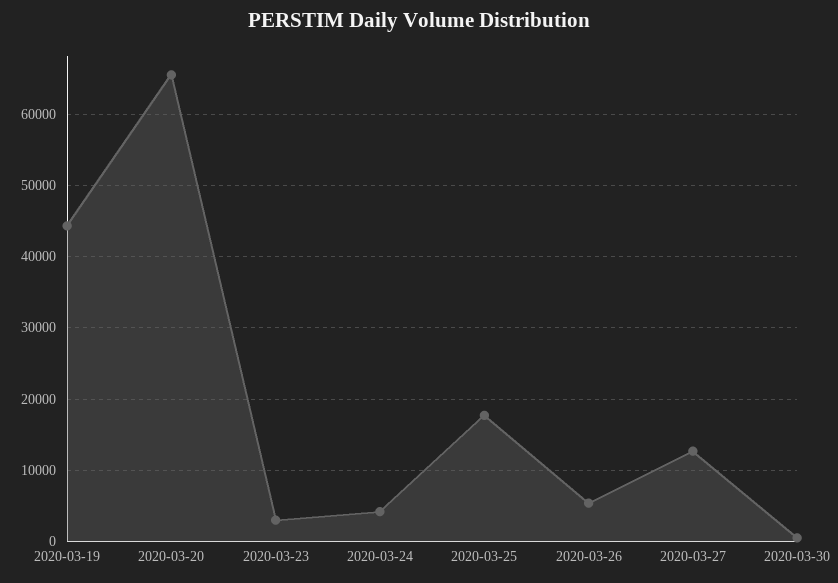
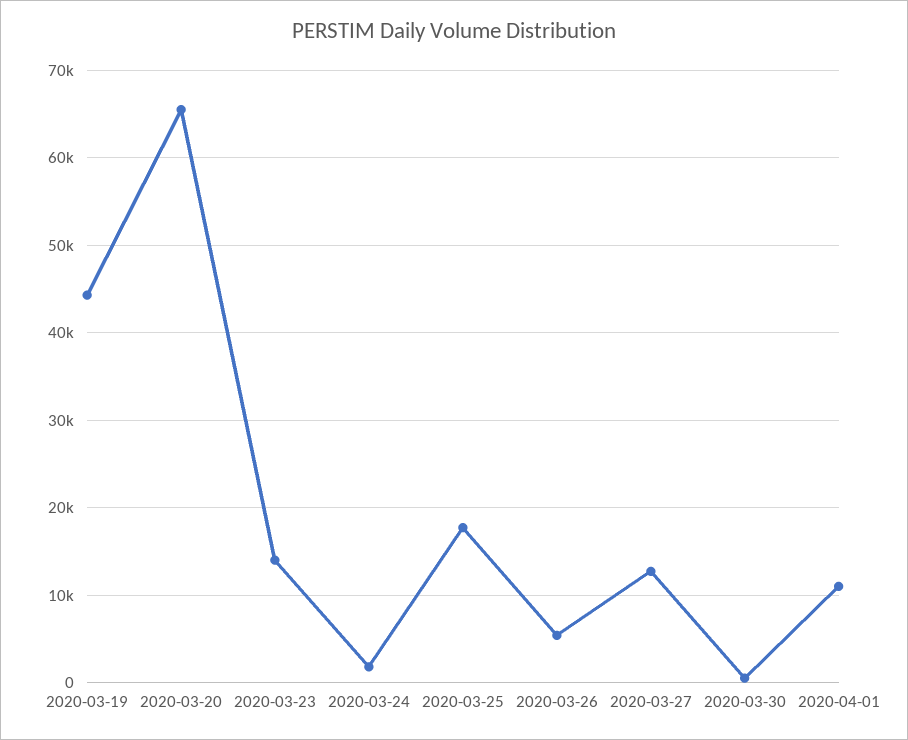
2020-03-23: 3000 -> 14000
2020-03-24: 4000 -> 2000
2020-04-01: none -> 11000

